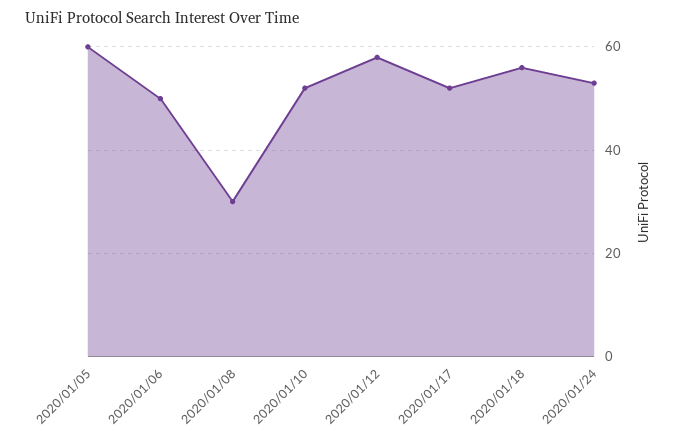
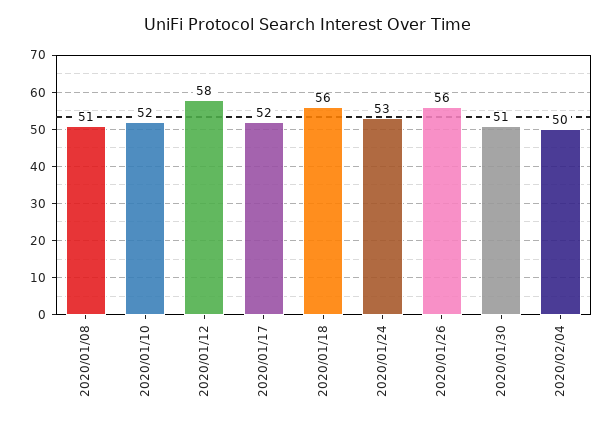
2020/01/05: 60 -> none
2020/01/06: 50 -> none
2020/01/08: 30 -> 51
2020/01/26: none -> 56
2020/01/30: none -> 51
2020/02/04: none -> 50

